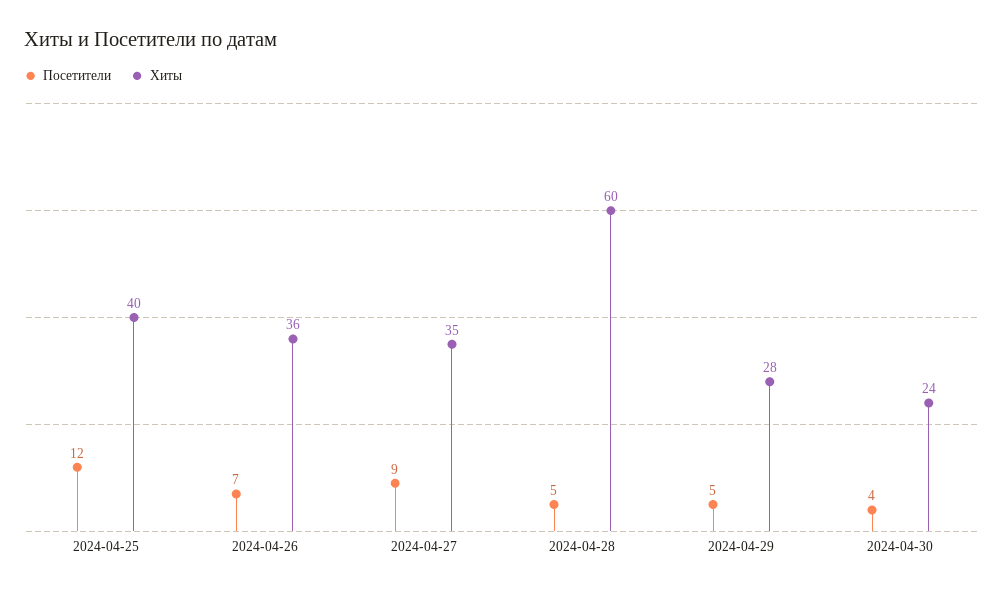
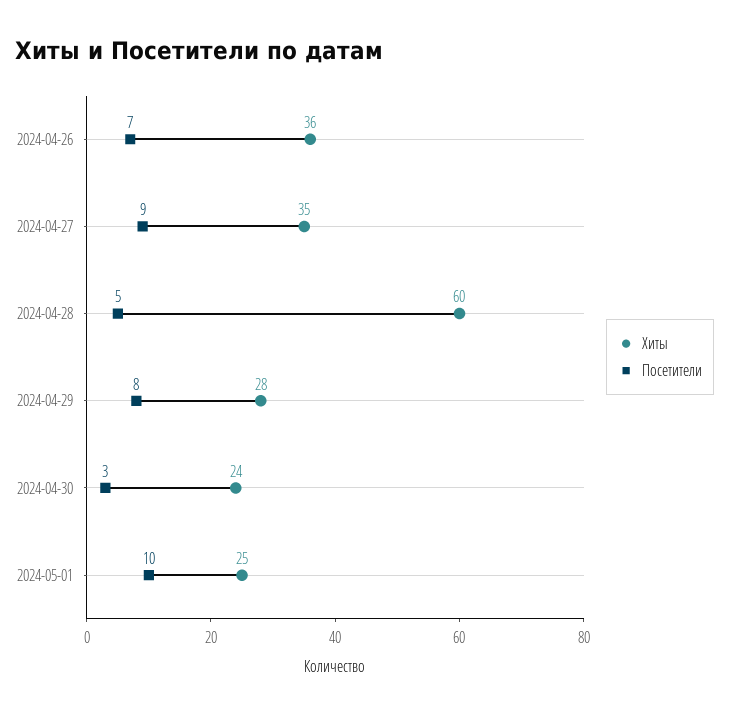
Посетители, 2024-04-25: 12 -> none
Хиты, 2024-04-25: 40 -> none
Посетители, 2024-04-29: 5 -> 8
Посетители, 2024-04-30: 4 -> 3
Хиты, 2024-05-01: none -> 25
Посетители, 2024-05-01: none -> 10

